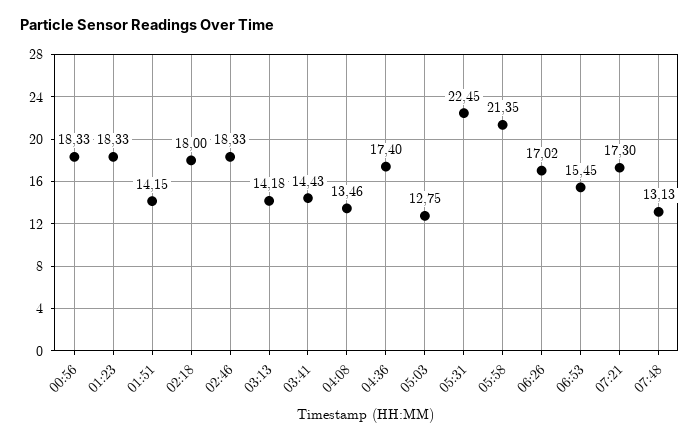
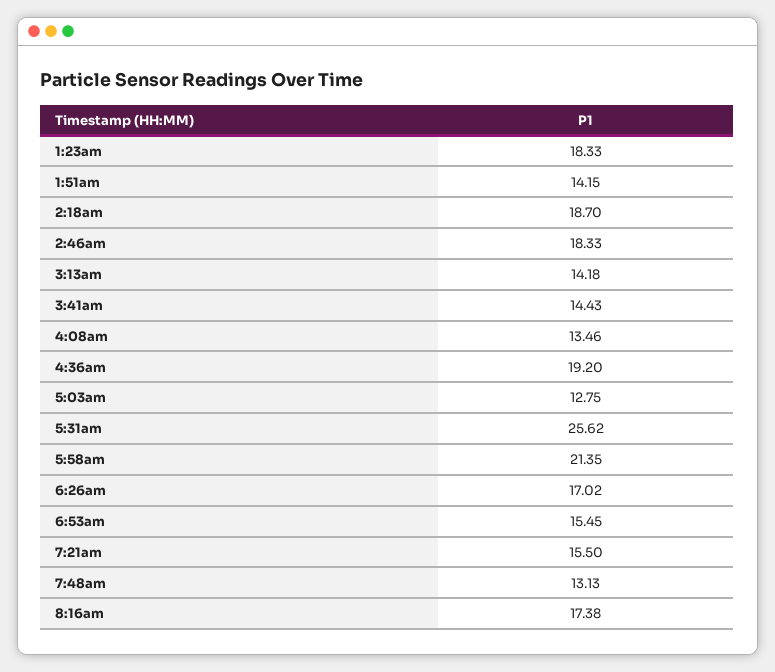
00:56: 18.33 -> none
02:18: 18 -> 18.7
04:36: 17.4 -> 19.2
05:31: 22.45 -> 25.62
07:21: 17.3 -> 15.5
8:16am: none -> 17.38

